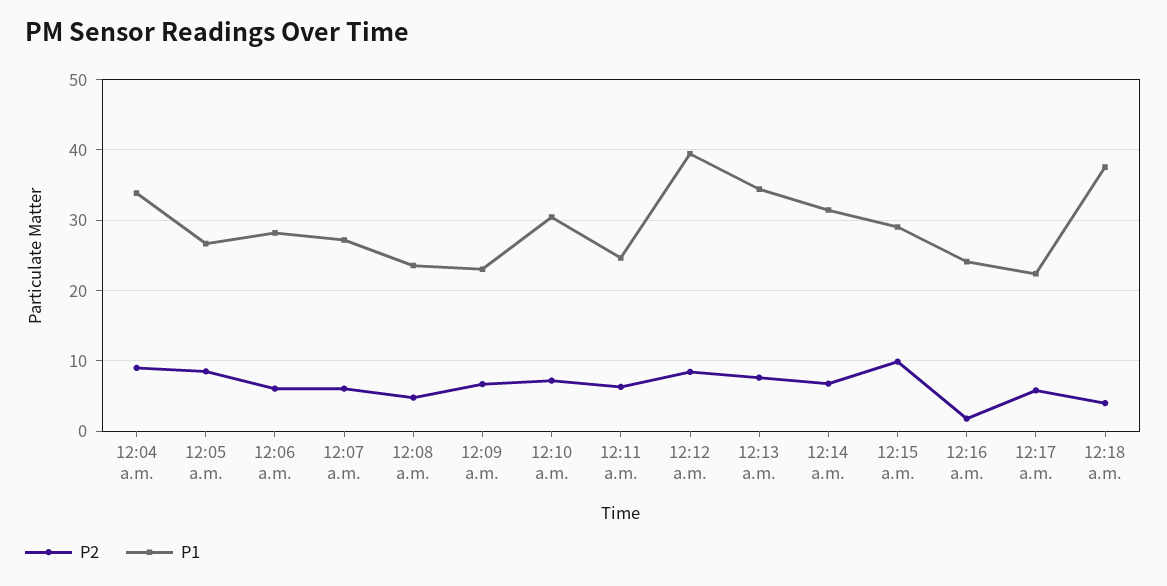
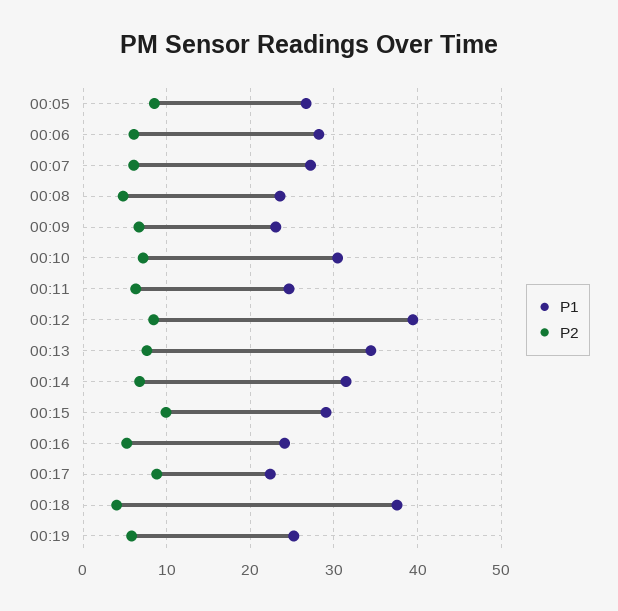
P2, 12:04 a.m.: 9 -> none
P1, 12:04 a.m.: 34 -> none
P2, 12:16 a.m.: 2 -> 5
P2, 12:17 a.m.: 6 -> 9
P1, 00:19: none -> 25
P2, 00:19: none -> 6

